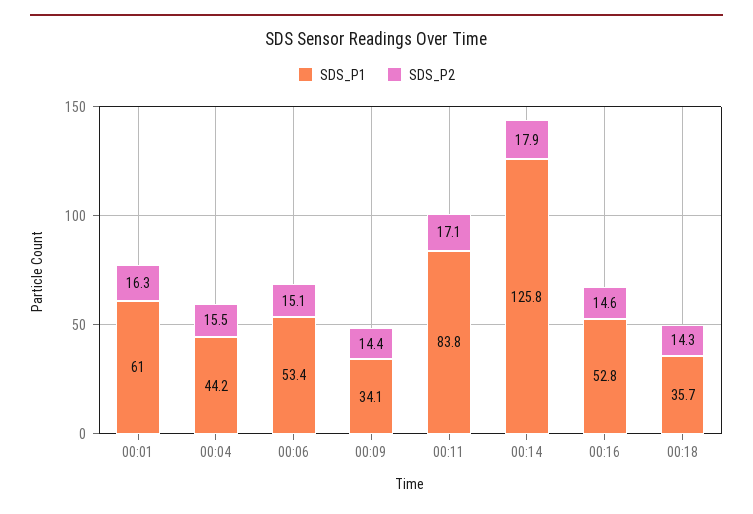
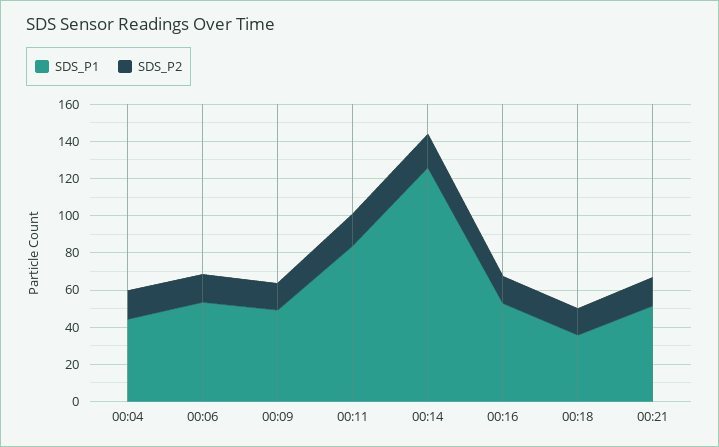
SDS_P1, 00:01: 61 -> none
SDS_P2, 00:01: 16.3 -> none
SDS_P1, 00:09: 34.1 -> 50
SDS_P1, 00:21: none -> 50
SDS_P2, 00:21: none -> 15

